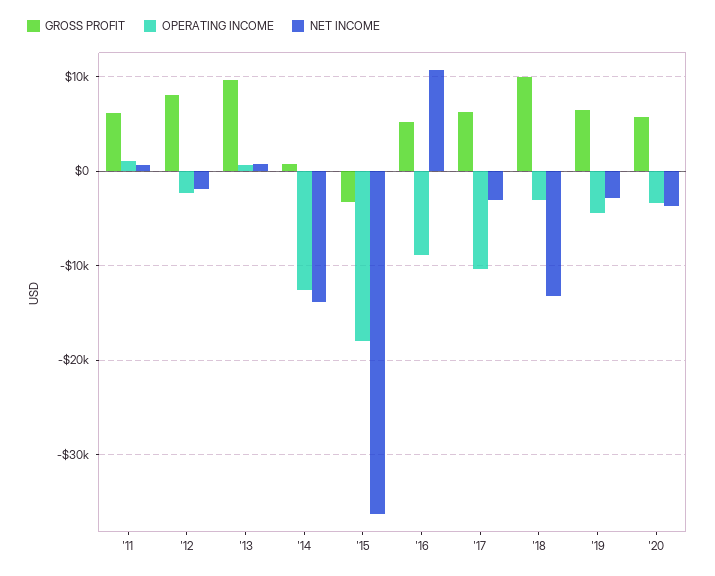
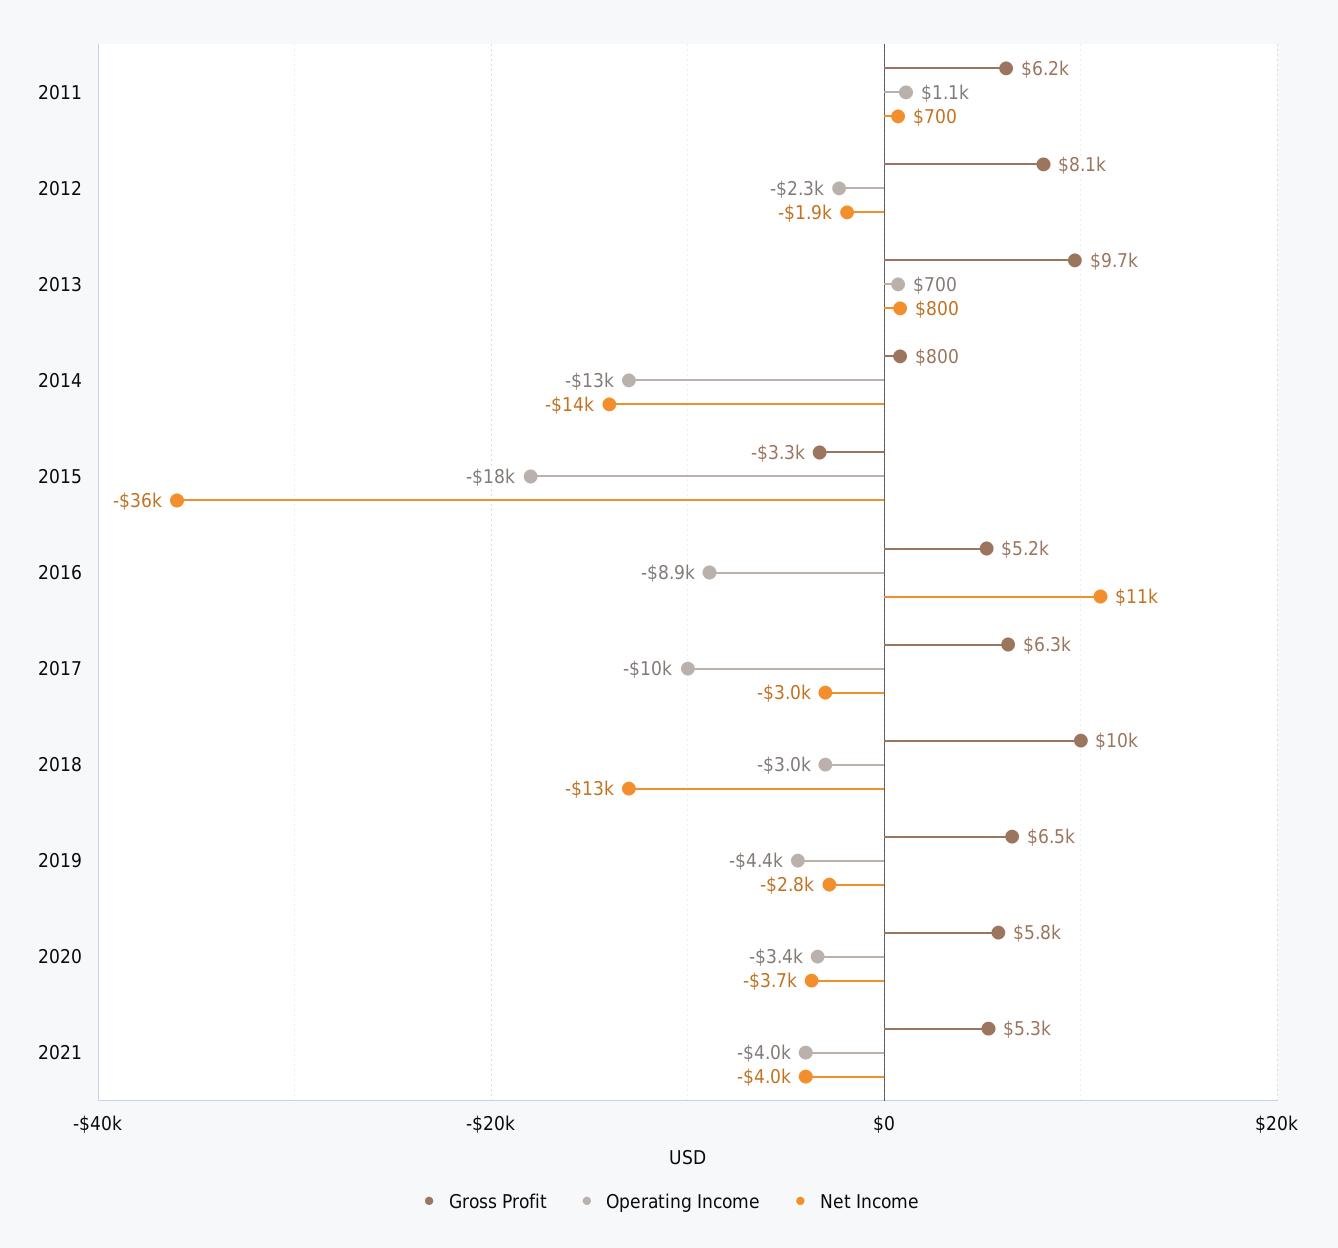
GROSS PROFIT, 2021: none -> 5300
OPERATING INCOME, 2021: none -> -4000
NET INCOME, 2021: none -> -4000

